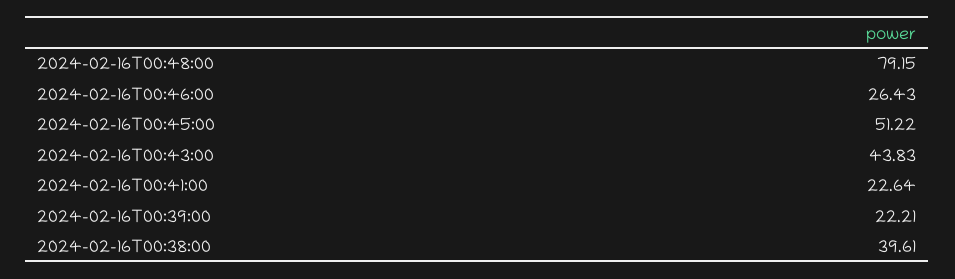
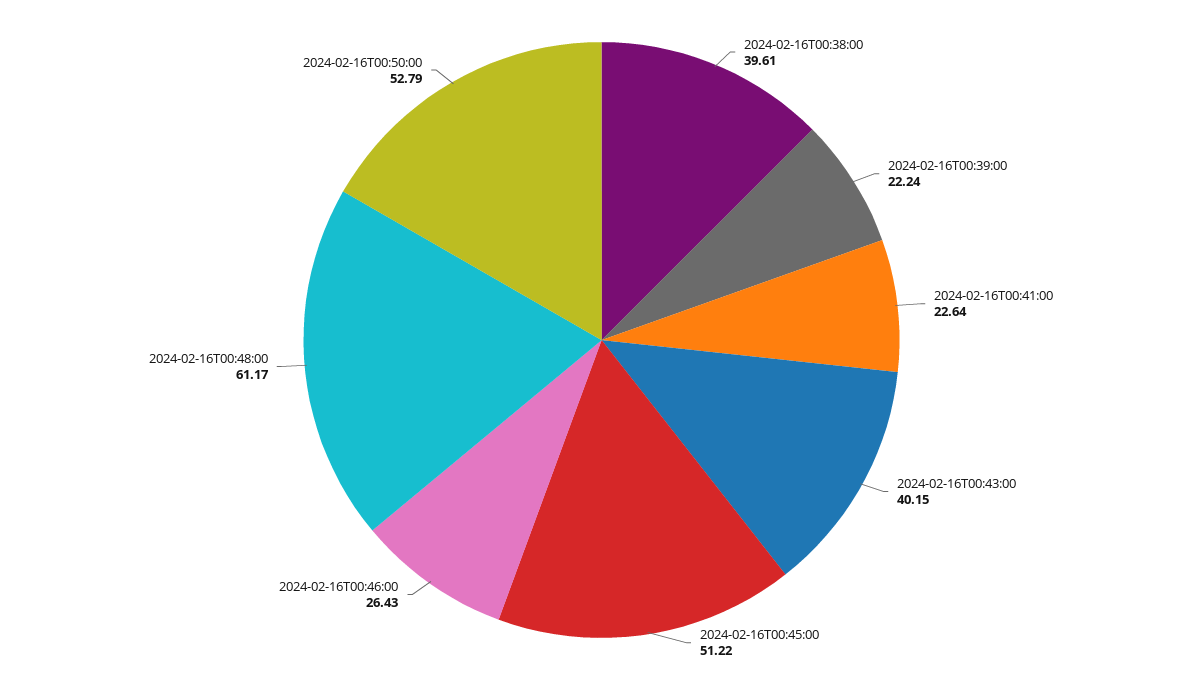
2024-02-16T00:48:00: 79.15 -> 61.17
2024-02-16T00:43:00: 43.83 -> 40.15
2024-02-16T00:39:00: 22.21 -> 22.24
2024-02-16T00:50:00: none -> 52.79

